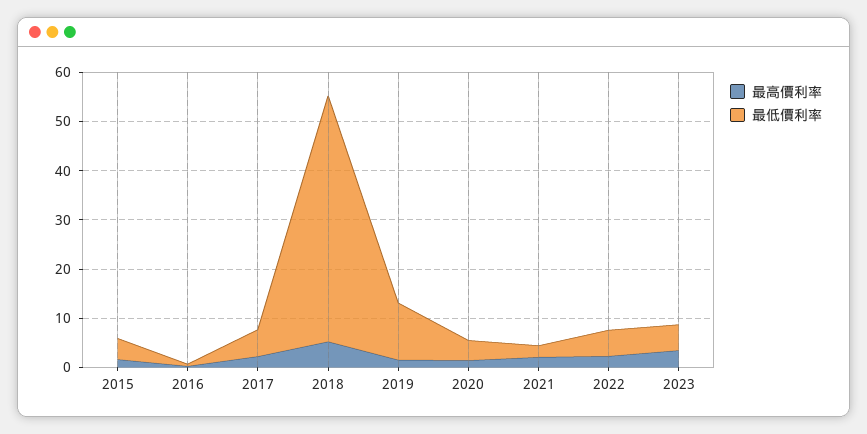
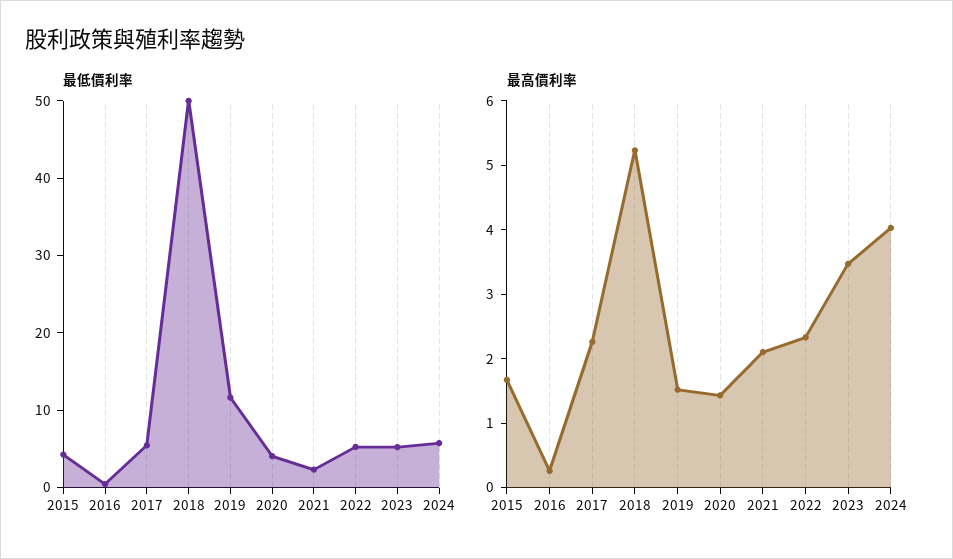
最低價利率, 2024: none -> 6
最高價利率, 2024: none -> 4

